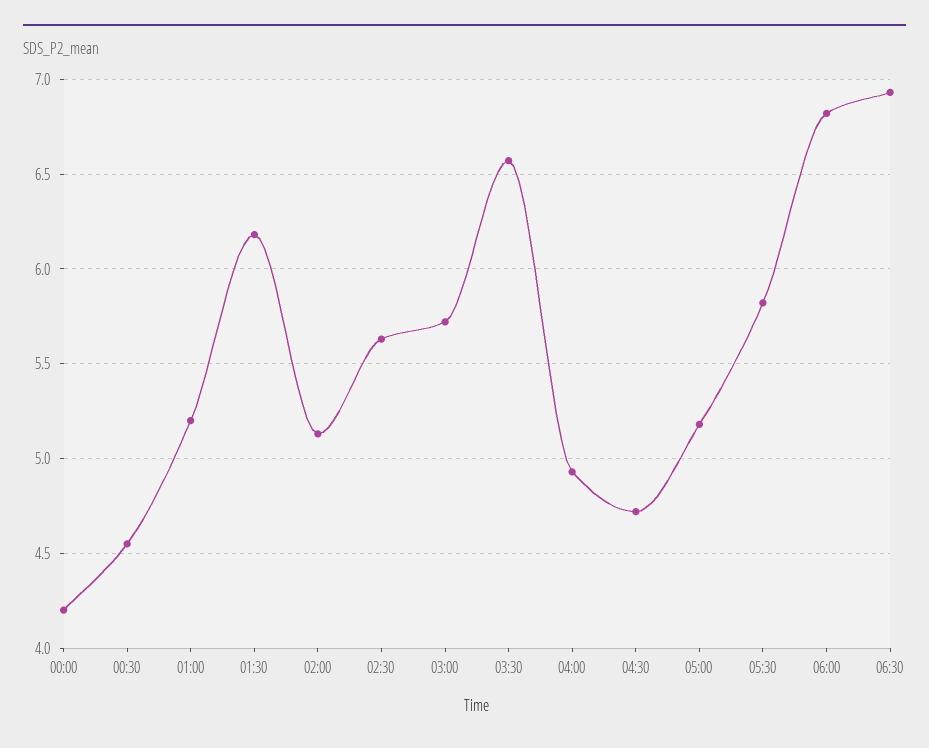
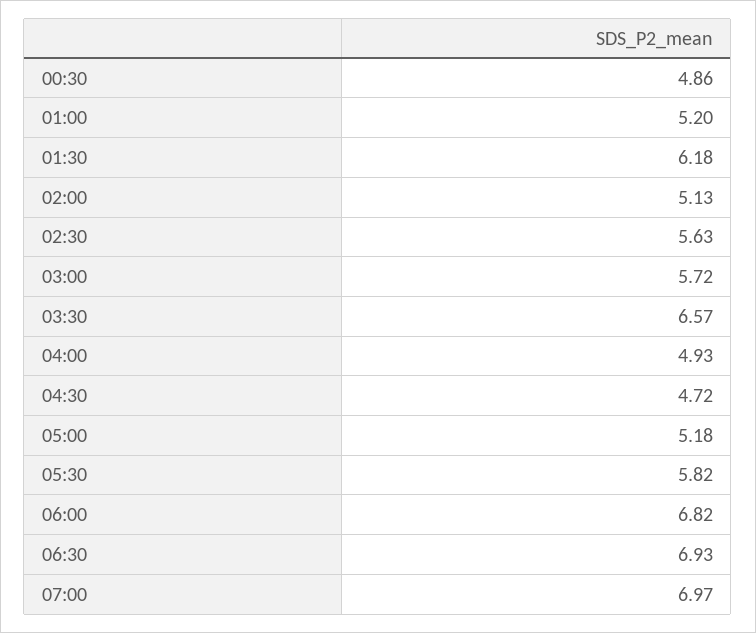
00:00: 4.2 -> none
00:30: 4.55 -> 4.86
07:00: none -> 6.97

